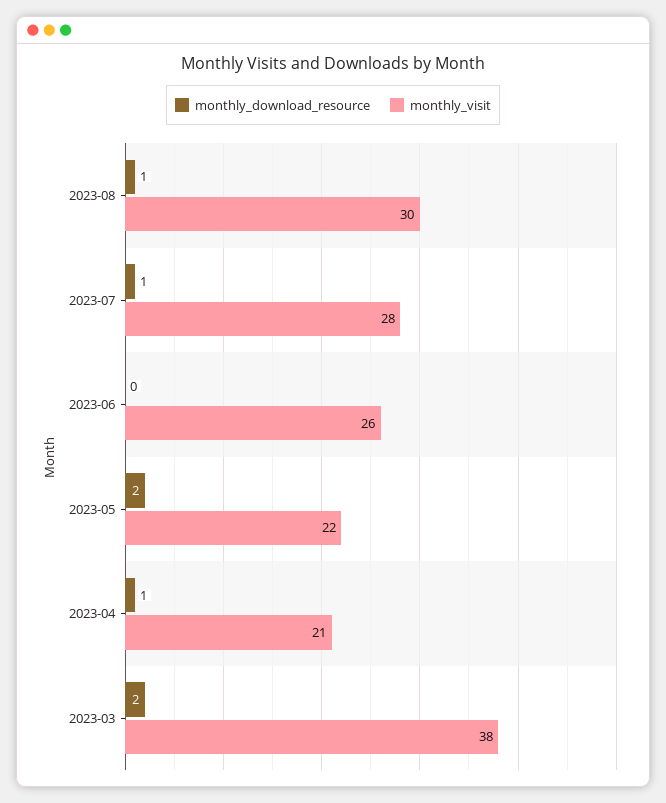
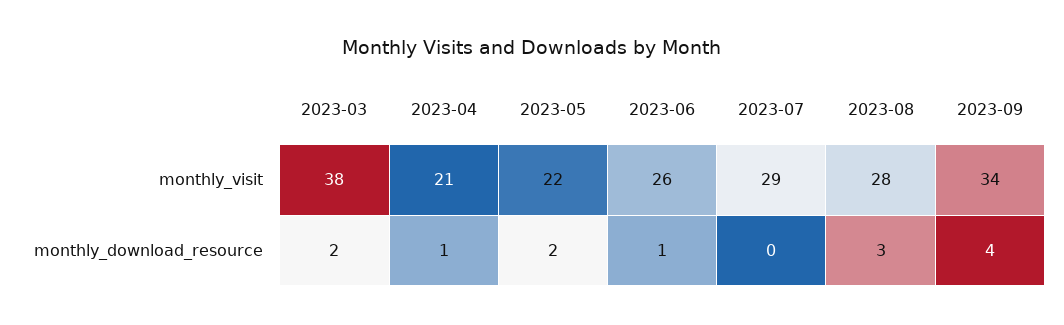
monthly_download_resource, 2023-08: 1 -> 3
monthly_visit, 2023-08: 30 -> 28
monthly_download_resource, 2023-07: 1 -> 0
monthly_visit, 2023-07: 28 -> 29
monthly_download_resource, 2023-06: 0 -> 1
monthly_visit, 2023-09: none -> 34
monthly_download_resource, 2023-09: none -> 4

